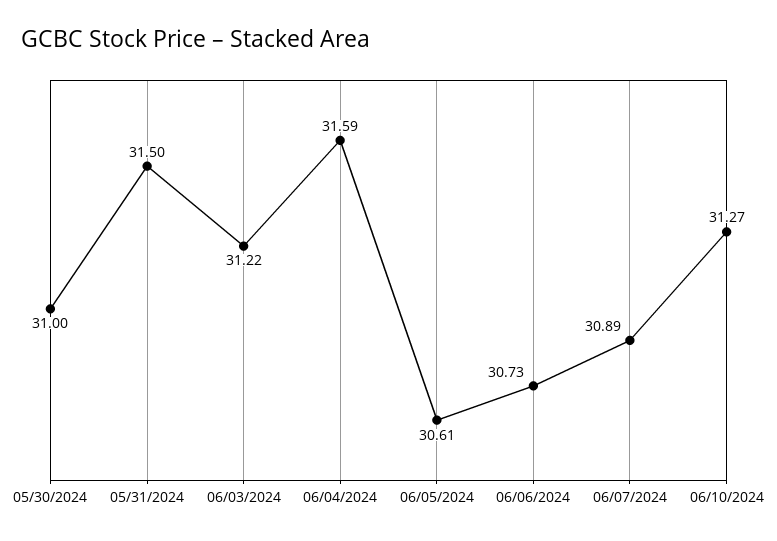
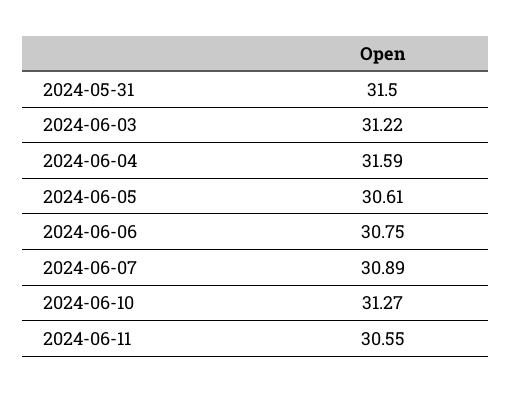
05/30/2024: 31 -> none
06/06/2024: 30.73 -> 30.75
2024-06-11: none -> 30.55

